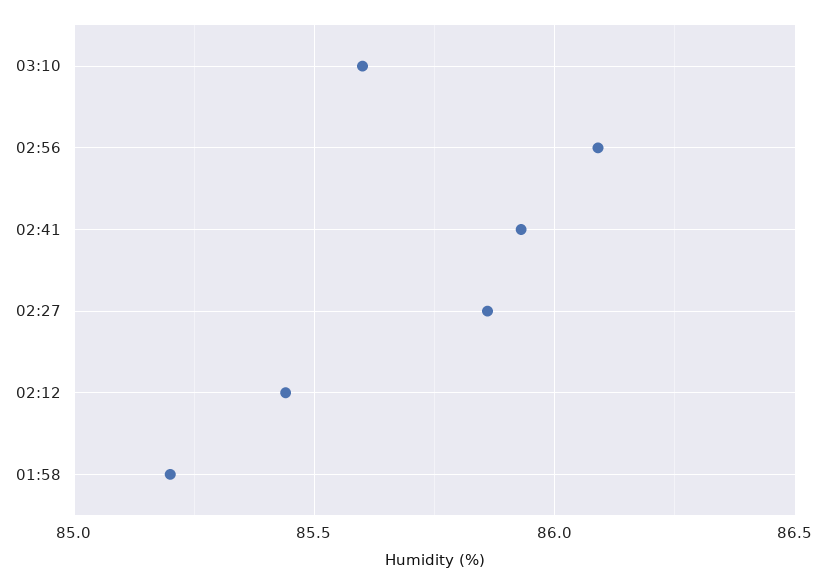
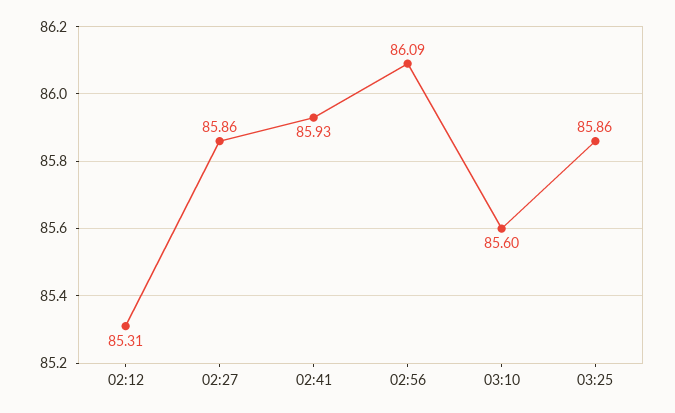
02:12: 85.45 -> 85.31
01:58: 85.2 -> none
03:25: none -> 85.86

